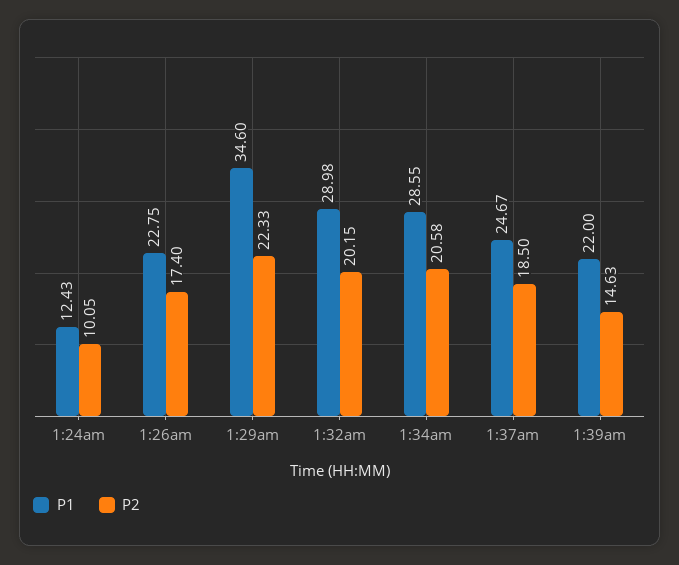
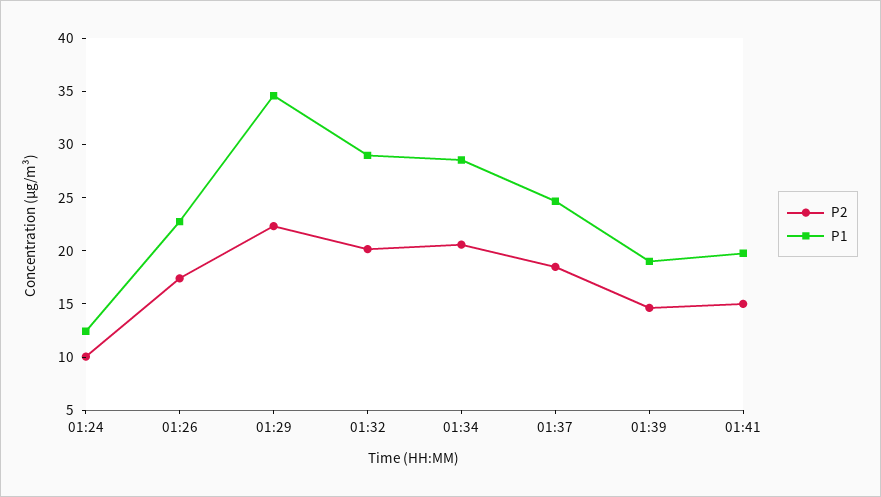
P1, 1:39am: 22 -> 19
P2, 01:41: none -> 15
P1, 01:41: none -> 20

